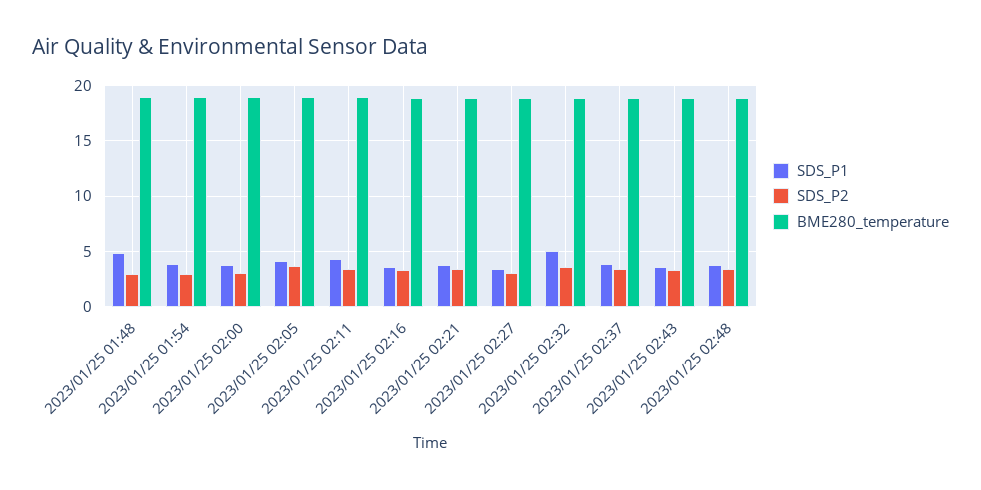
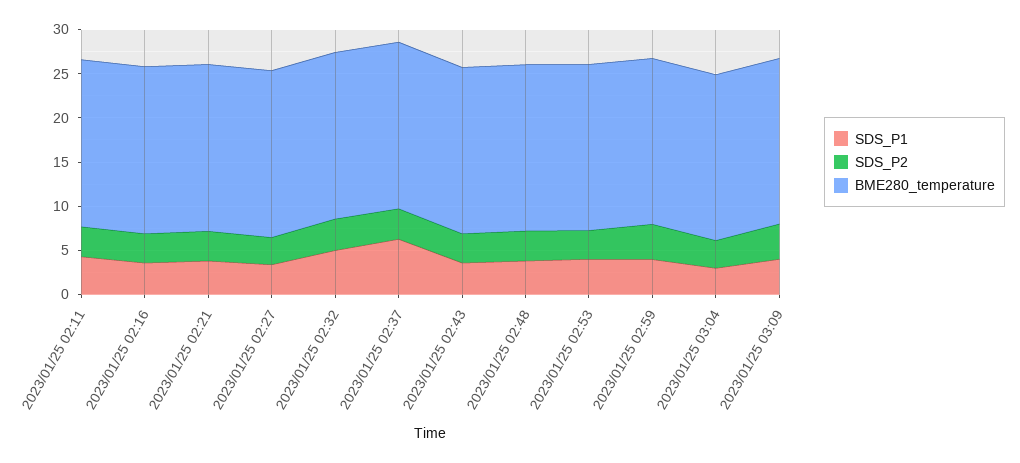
SDS_P1, 2023/01/25 01:48: 5 -> none
SDS_P2, 2023/01/25 01:48: 3 -> none
BME280_temperature, 2023/01/25 01:48: 19 -> none
SDS_P1, 2023/01/25 01:54: 4 -> none
SDS_P2, 2023/01/25 01:54: 3 -> none
BME280_temperature, 2023/01/25 01:54: 19 -> none
SDS_P1, 2023/01/25 02:00: 4 -> none
SDS_P2, 2023/01/25 02:00: 3 -> none
BME280_temperature, 2023/01/25 02:00: 19 -> none
SDS_P1, 2023/01/25 02:05: 4 -> none
SDS_P2, 2023/01/25 02:05: 4 -> none
BME280_temperature, 2023/01/25 02:05: 19 -> none
SDS_P1, 2023/01/25 02:37: 4 -> 6
SDS_P1, 2023/01/25 02:53: none -> 4
SDS_P2, 2023/01/25 02:53: none -> 3
BME280_temperature, 2023/01/25 02:53: none -> 19
SDS_P1, 2023/01/25 02:59: none -> 4
SDS_P2, 2023/01/25 02:59: none -> 4
BME280_temperature, 2023/01/25 02:59: none -> 19
SDS_P1, 2023/01/25 03:04: none -> 3
SDS_P2, 2023/01/25 03:04: none -> 3
BME280_temperature, 2023/01/25 03:04: none -> 19
SDS_P1, 2023/01/25 03:09: none -> 4
SDS_P2, 2023/01/25 03:09: none -> 4
BME280_temperature, 2023/01/25 03:09: none -> 19

